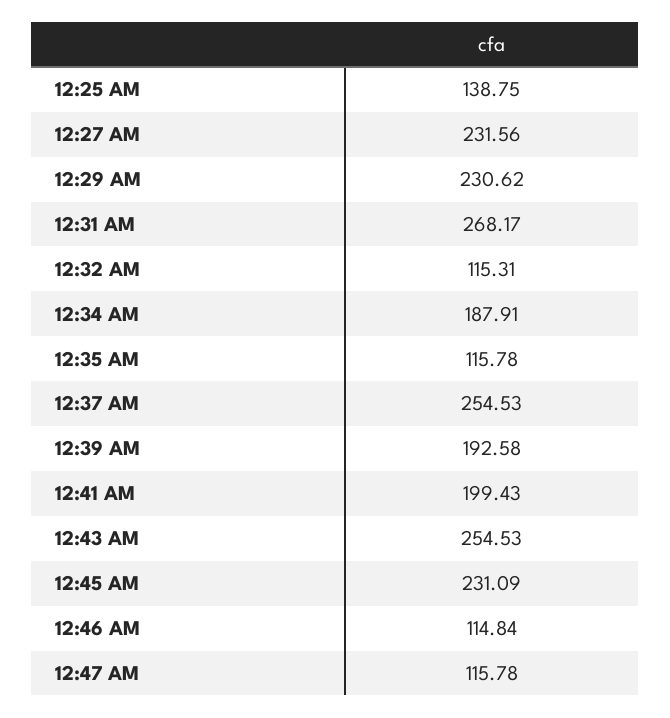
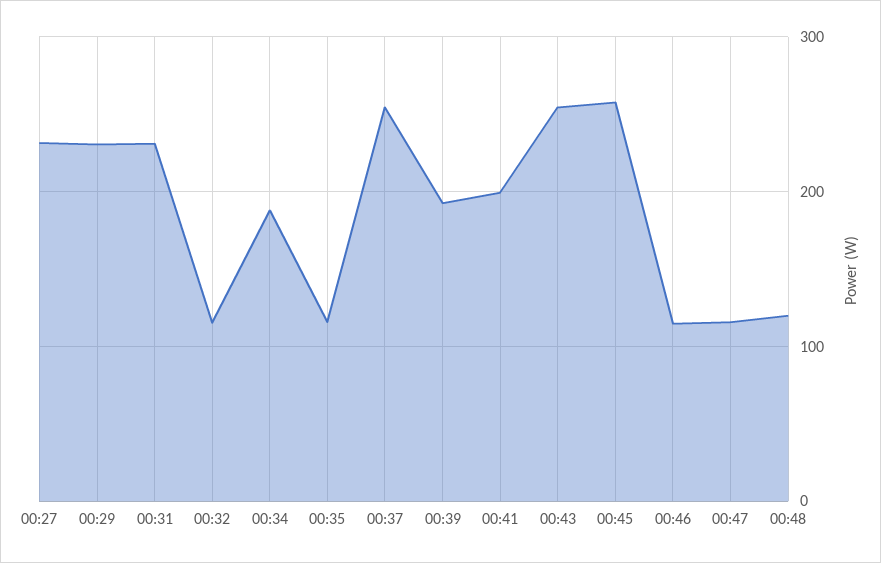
12:25 AM: 138.75 -> none
12:31 AM: 268.17 -> 230
12:45 AM: 231.09 -> 260
00:48: none -> 120

